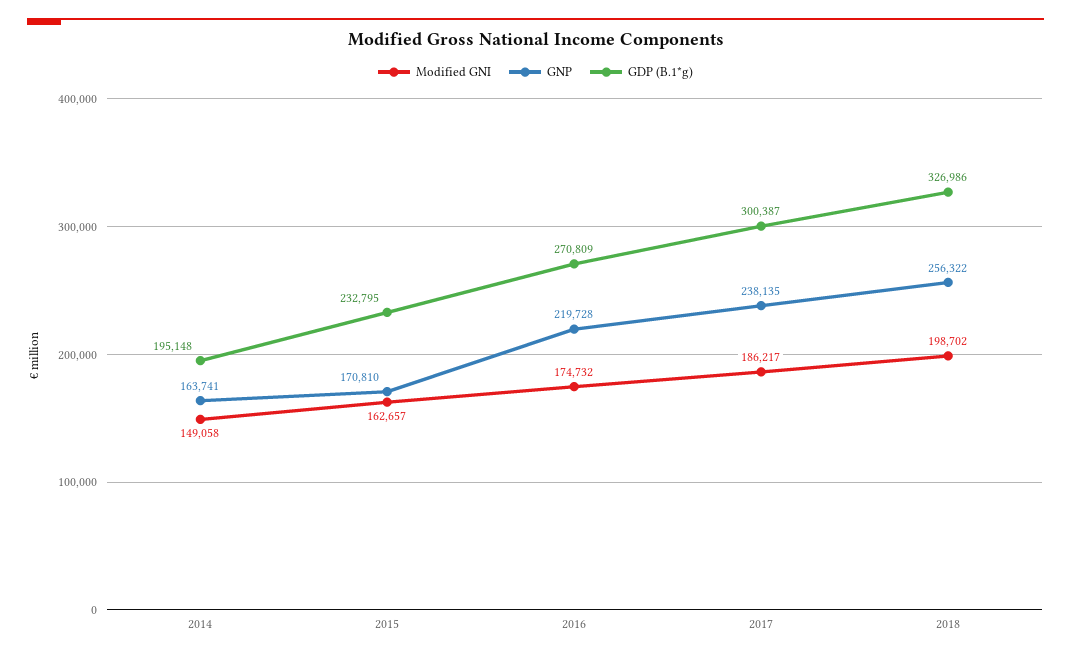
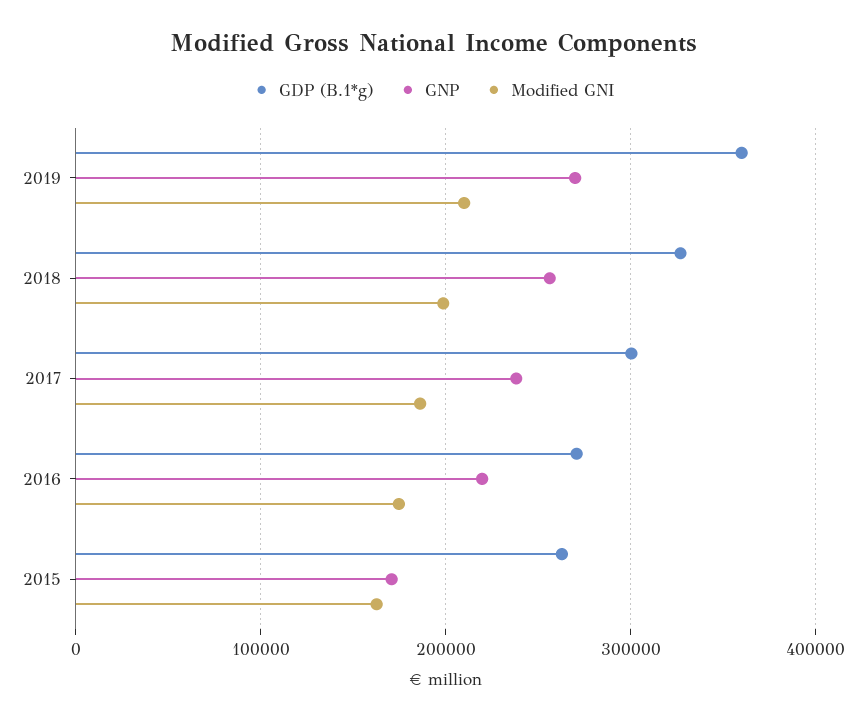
Modified GNI, 2014: 149058 -> none
GNP, 2014: 163741 -> none
GDP (B.1*g), 2014: 195148 -> none
GDP (B.1*g), 2015: 232795 -> 260000
GDP (B.1*g), 2019: none -> 360000
GNP, 2019: none -> 270000
Modified GNI, 2019: none -> 210000

